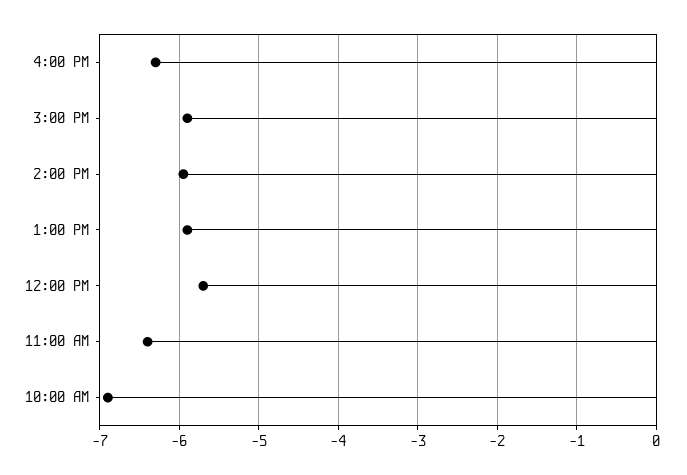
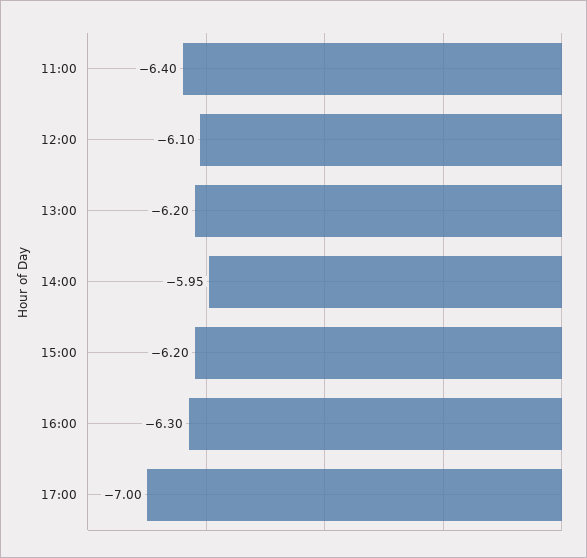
3:00 PM: -5.9 -> -6.2
1:00 PM: -5.9 -> -6.2
12:00 PM: -5.7 -> -6.1
10:00 AM: -6.9 -> none
17:00: none -> -7

